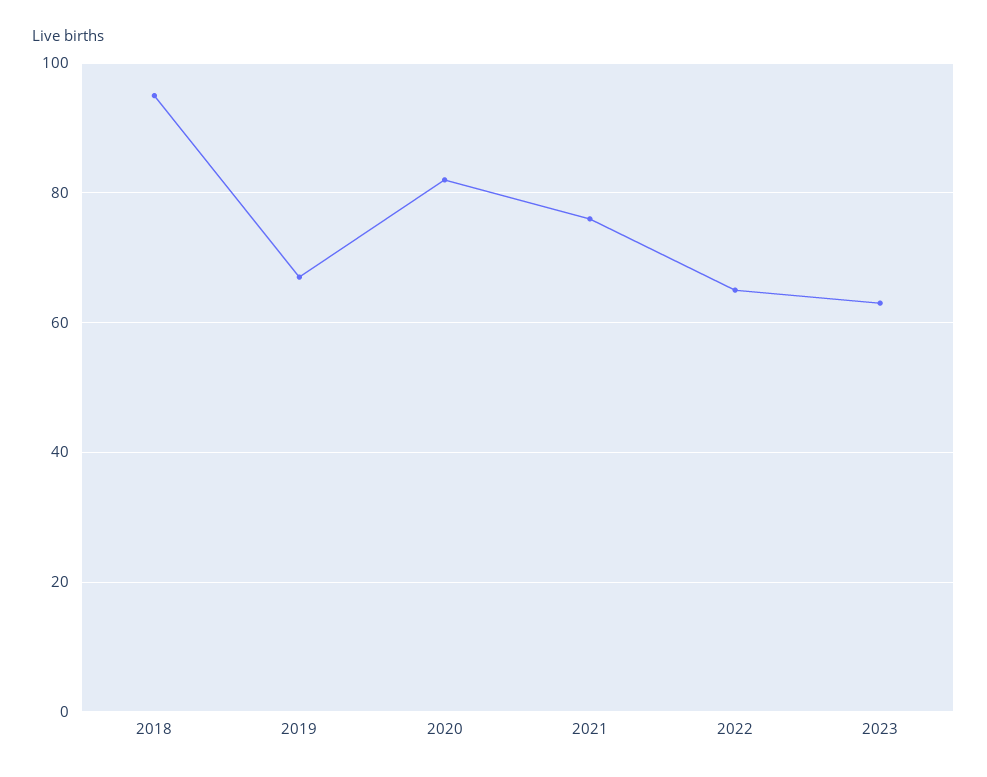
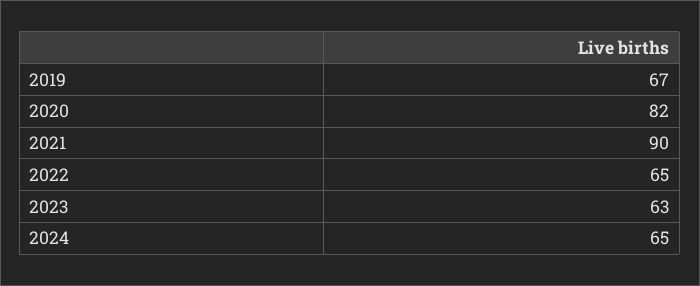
2018: 95 -> none
2021: 75 -> 90
2024: none -> 65

